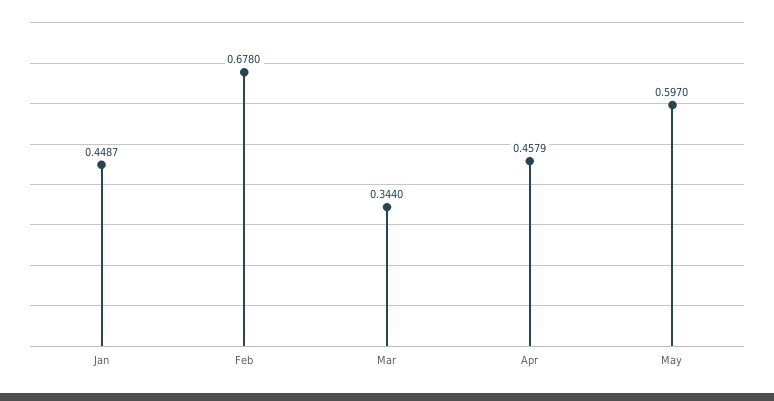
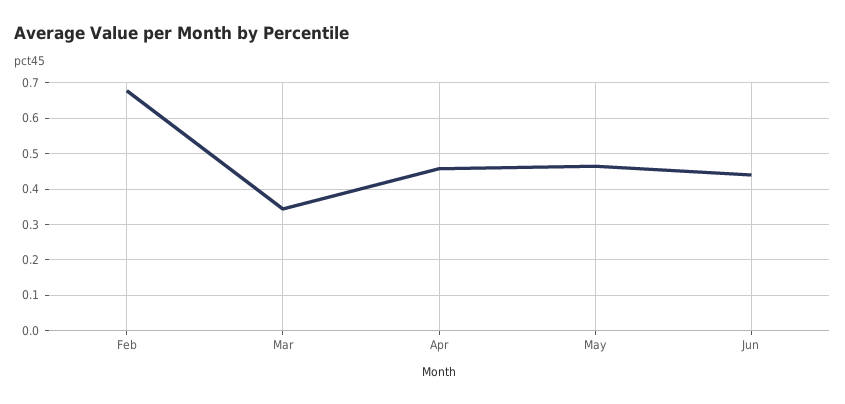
Jan: 0.4487 -> none
May: 0.597 -> 0.46
Jun: none -> 0.44

